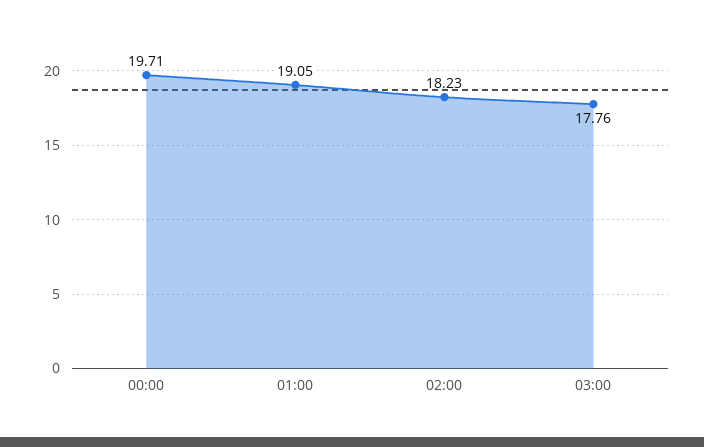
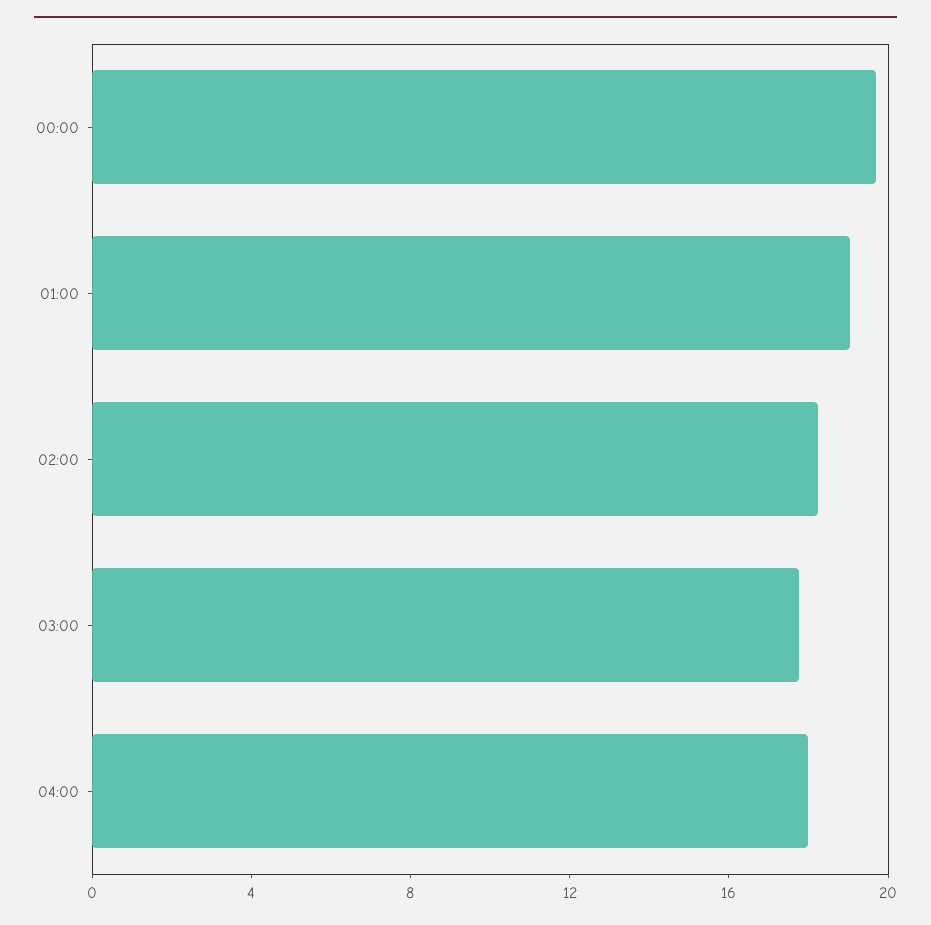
04:00: none -> 18

